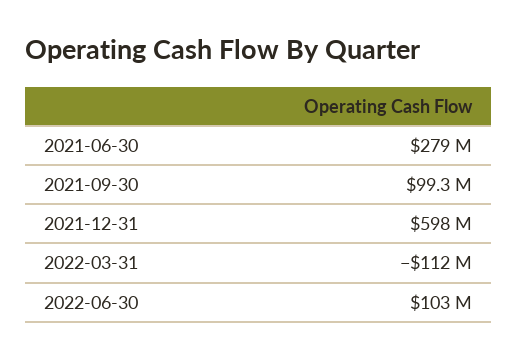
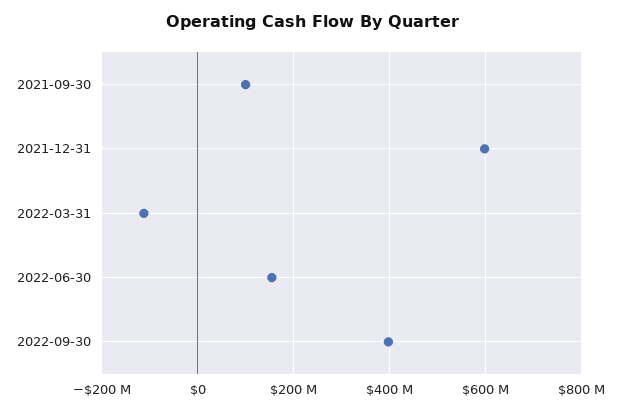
2021-06-30: 279000000 -> none
2022-06-30: 103000000 -> 160000000
2022-09-30: none -> 400000000

